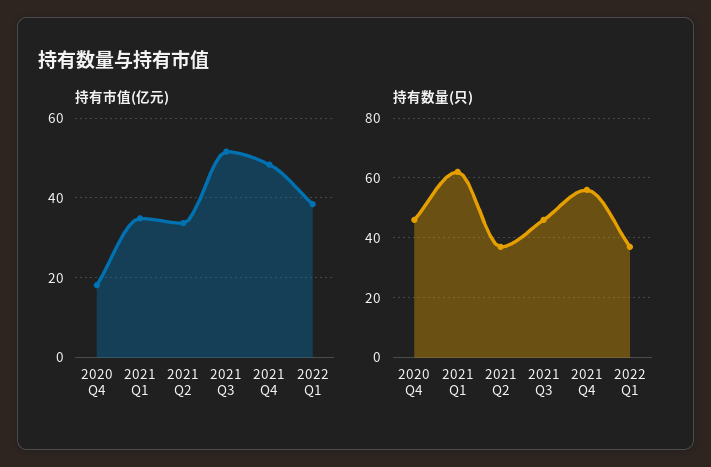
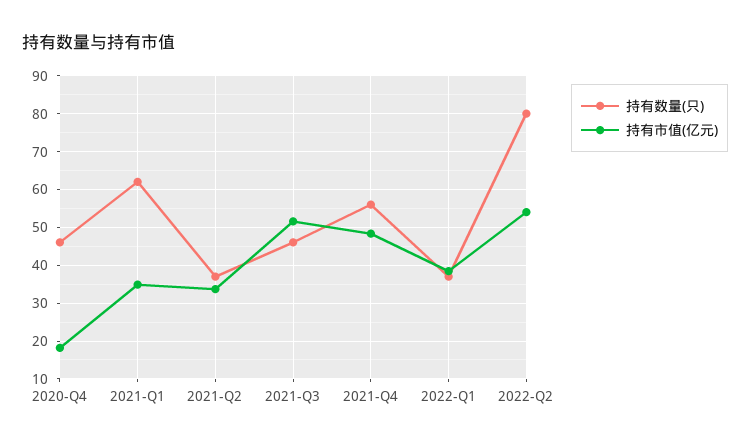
持有数量(只), 2022-Q2: none -> 80
持有市值(亿元), 2022-Q2: none -> 54

